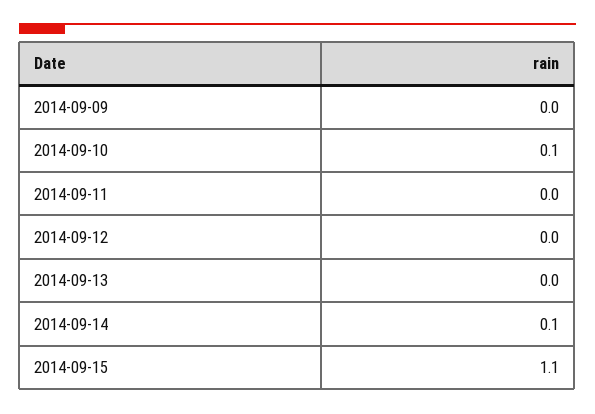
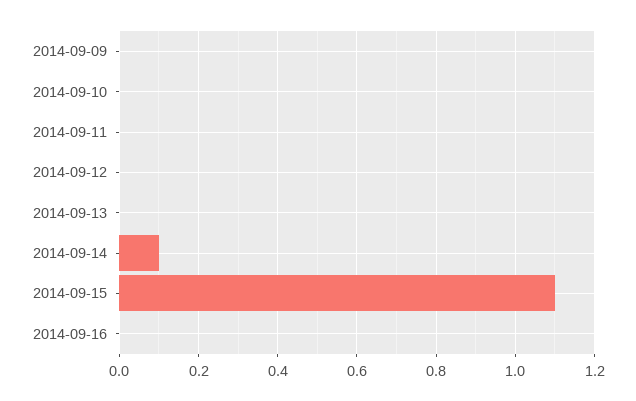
2014-09-10: 0.1 -> 0
2014-09-16: none -> 0

